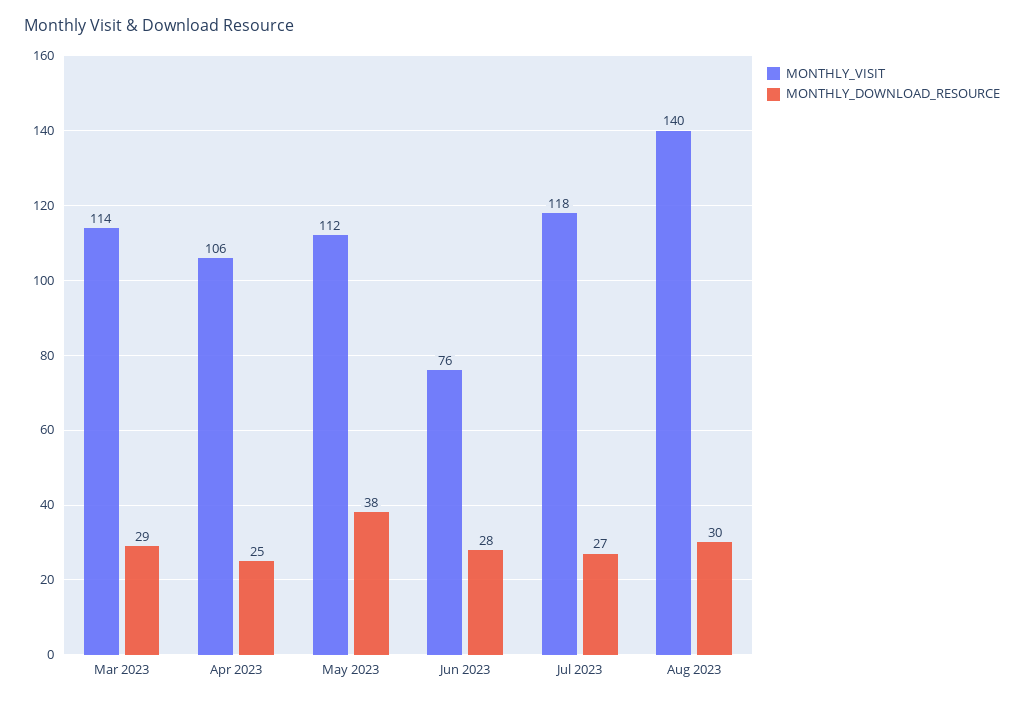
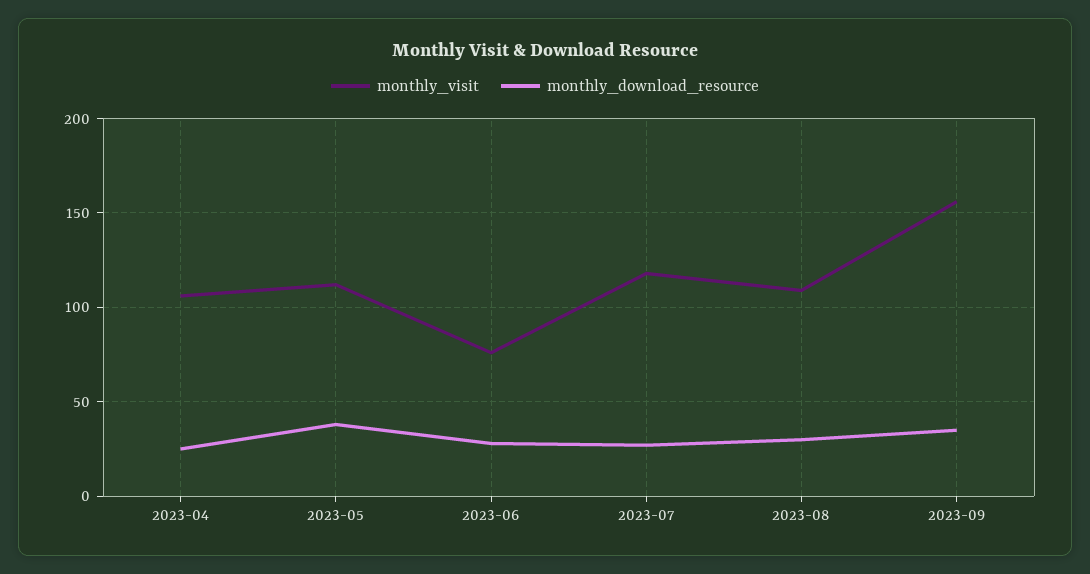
MONTHLY_VISIT, Mar 2023: 114 -> none
MONTHLY_DOWNLOAD_RESOURCE, Mar 2023: 29 -> none
MONTHLY_VISIT, Aug 2023: 140 -> 110
MONTHLY_VISIT, 2023-09: none -> 155
MONTHLY_DOWNLOAD_RESOURCE, 2023-09: none -> 35

